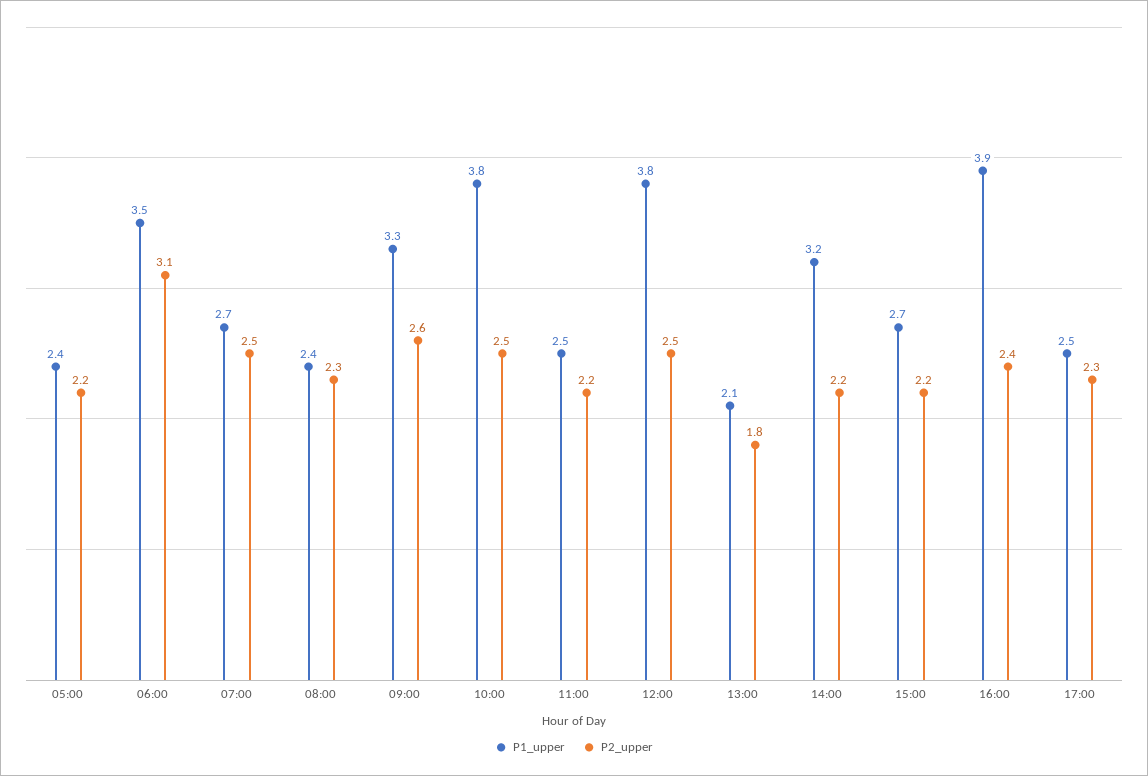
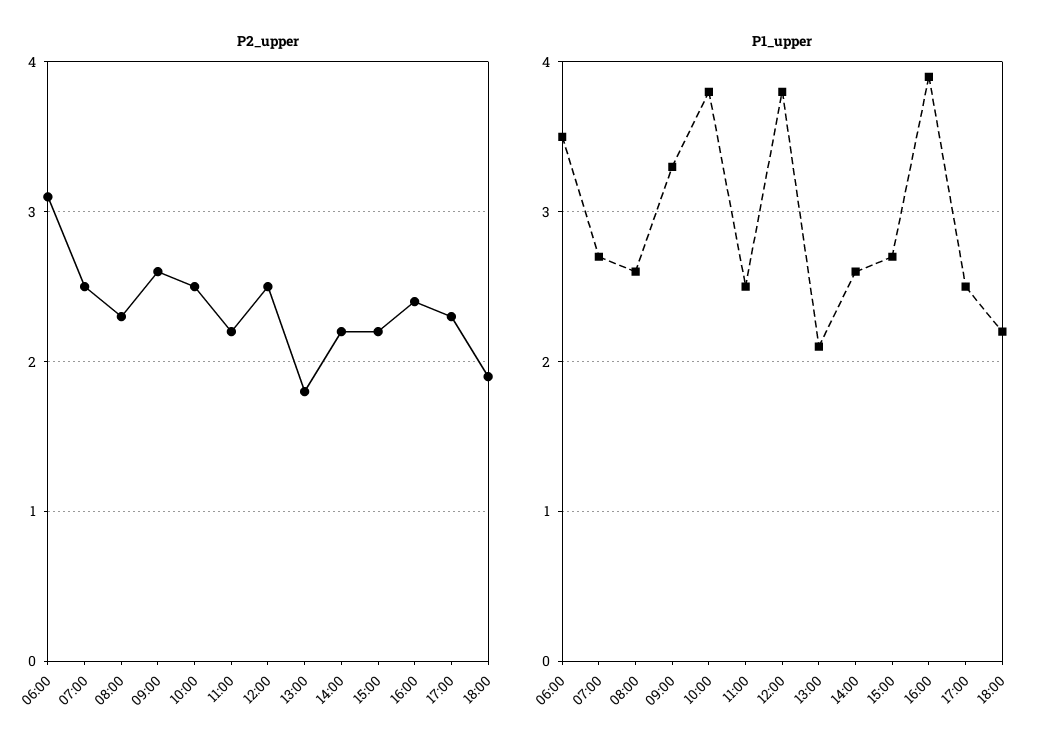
P1_upper, 05:00: 2.4 -> none
P2_upper, 05:00: 2.2 -> none
P1_upper, 08:00: 2.4 -> 2.6
P1_upper, 14:00: 3.2 -> 2.6
P2_upper, 18:00: none -> 1.9
P1_upper, 18:00: none -> 2.2

